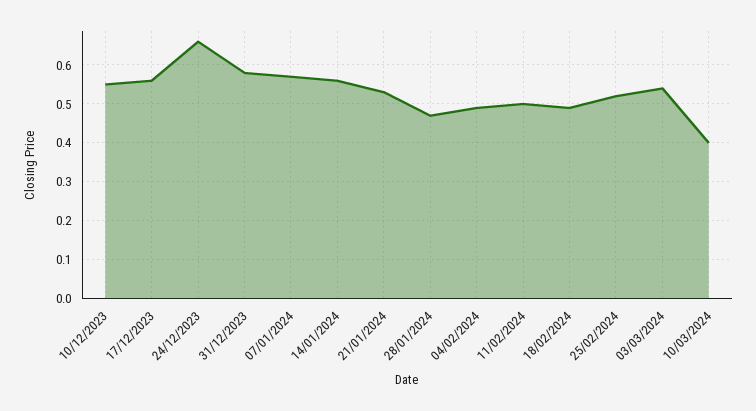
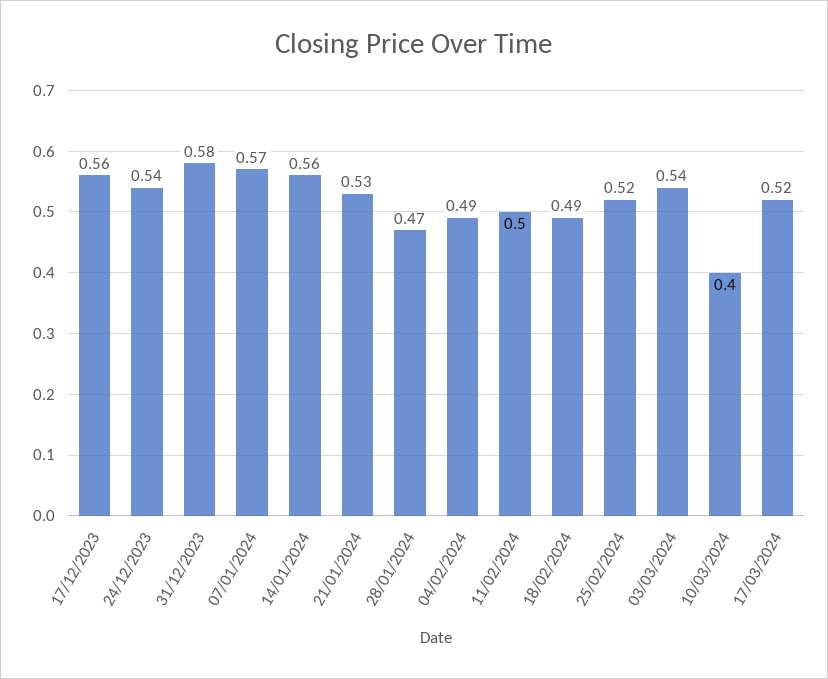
10/12/2023: 0.55 -> none
24/12/2023: 0.65 -> 0.54
17/03/2024: none -> 0.52

